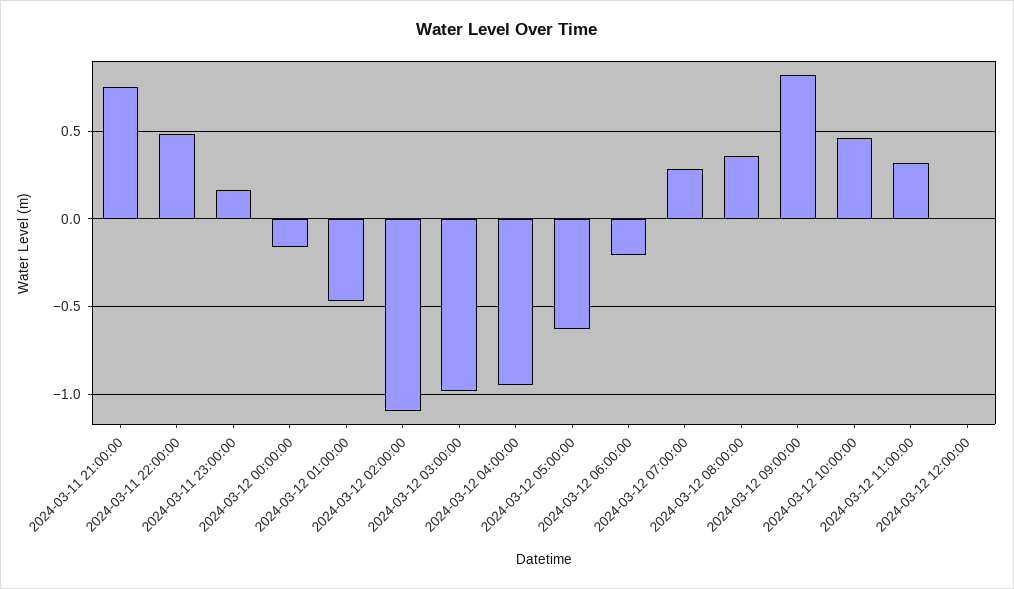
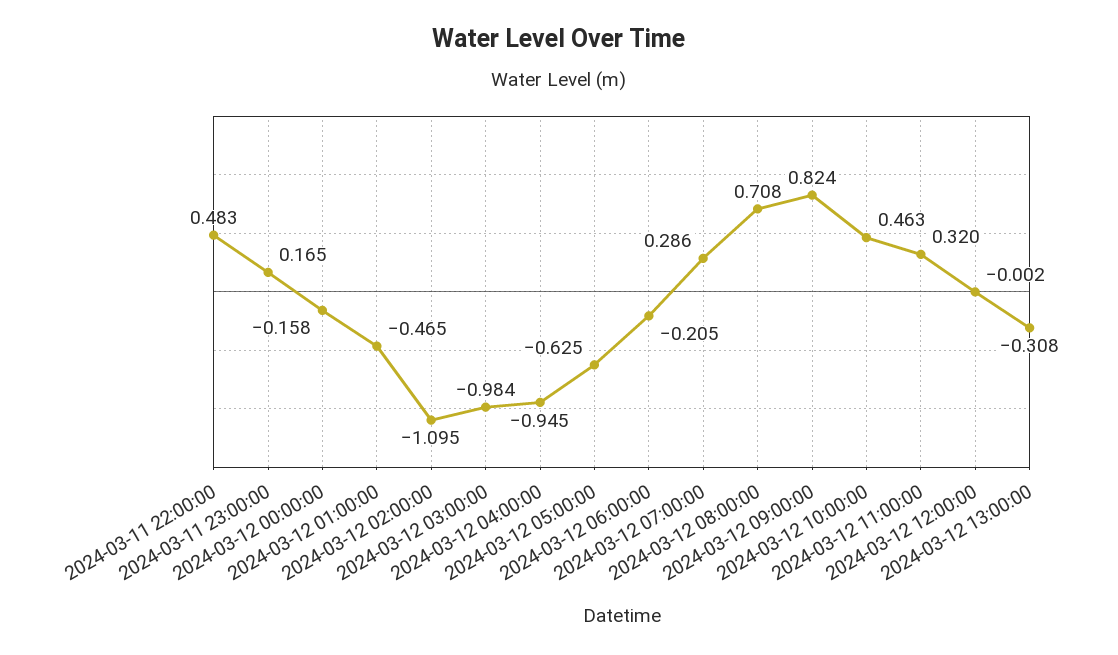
2024-03-11 21:00:00: 0.75 -> none
2024-03-12 08:00:00: 0.35 -> 0.708
2024-03-12 13:00:00: none -> -0.308

